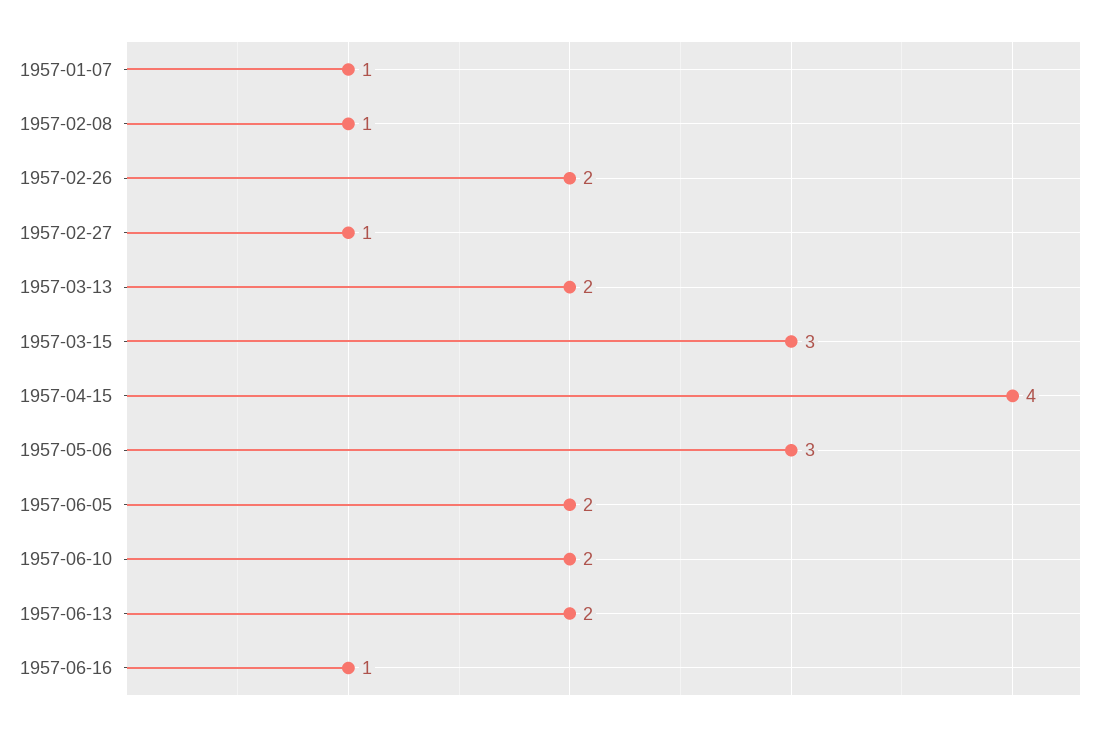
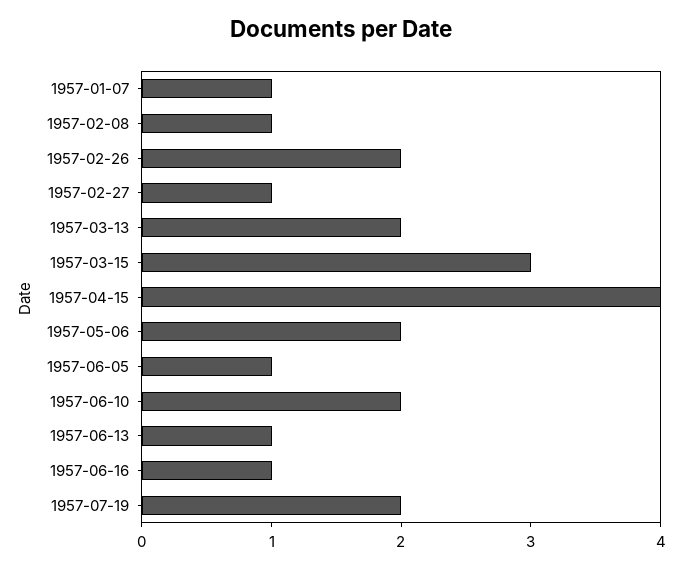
1957-05-06: 3 -> 2
1957-06-05: 2 -> 1
1957-06-13: 2 -> 1
1957-07-19: none -> 2

